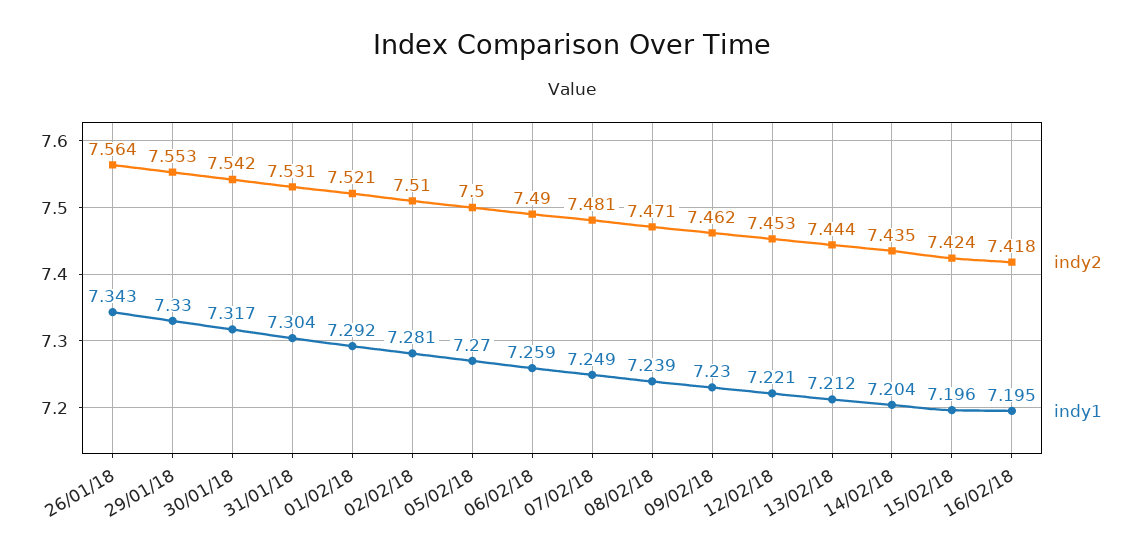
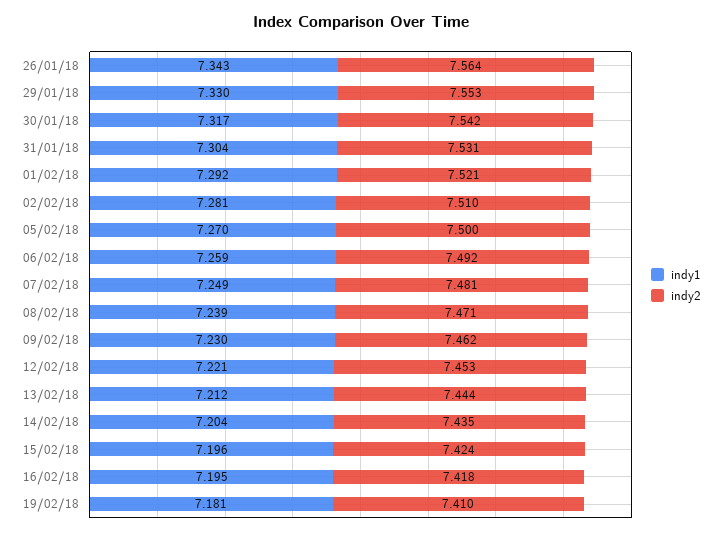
indy2, 06/02/18: 7.49 -> 7.492
indy1, 19/02/18: none -> 7.181
indy2, 19/02/18: none -> 7.41

